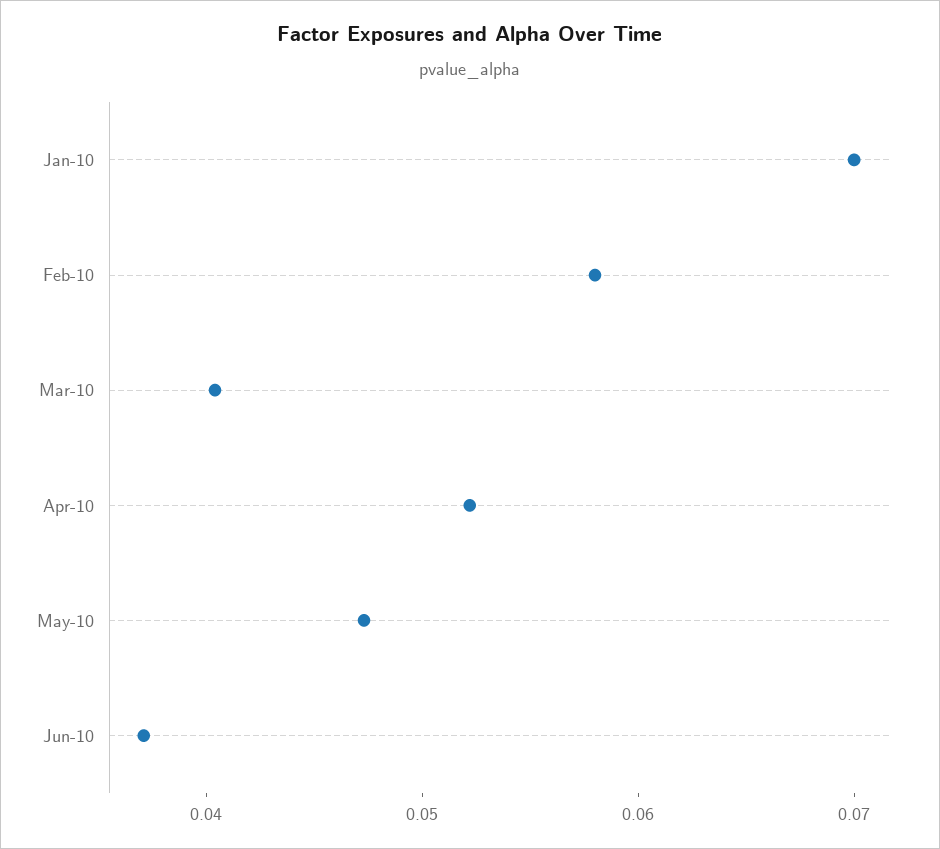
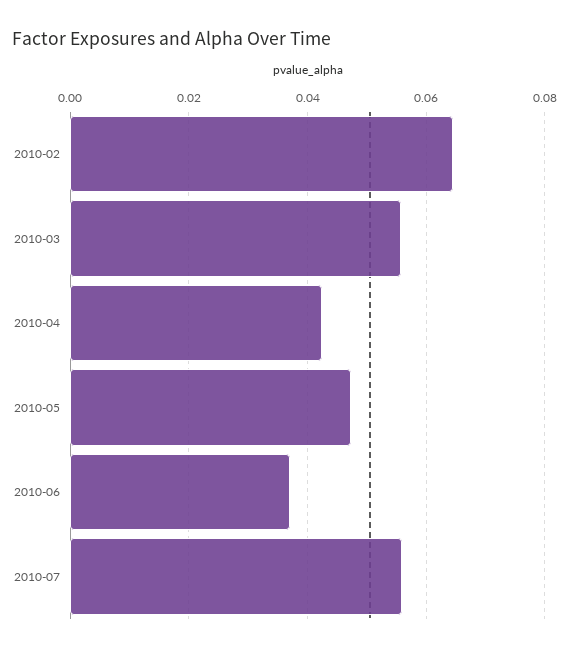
Jan-10: 0.07 -> none
Feb-10: 0.058 -> 0.064
Mar-10: 0.04 -> 0.056
Apr-10: 0.052 -> 0.042
2010-07: none -> 0.056

